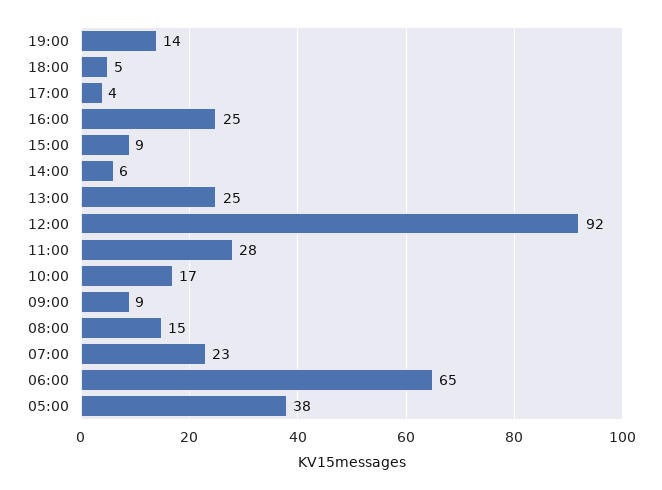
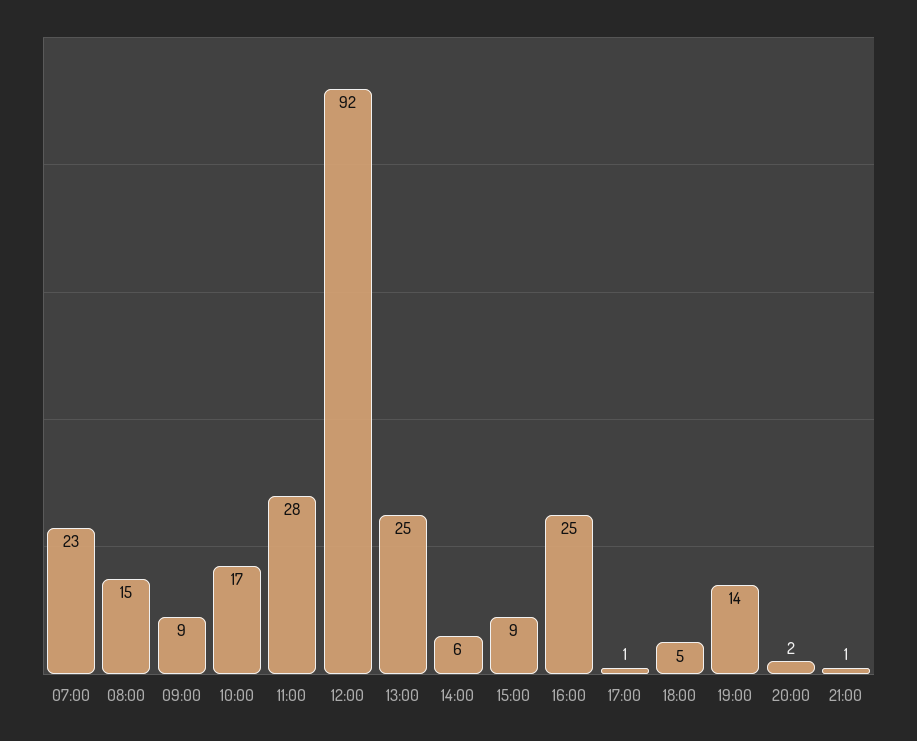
17:00: 4 -> 1
06:00: 65 -> none
05:00: 38 -> none
20:00: none -> 2
21:00: none -> 1

